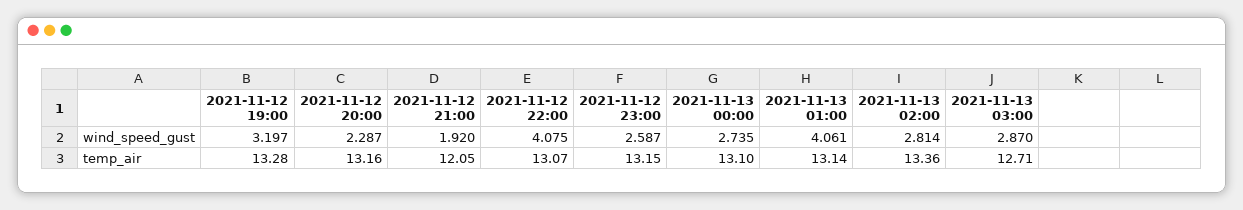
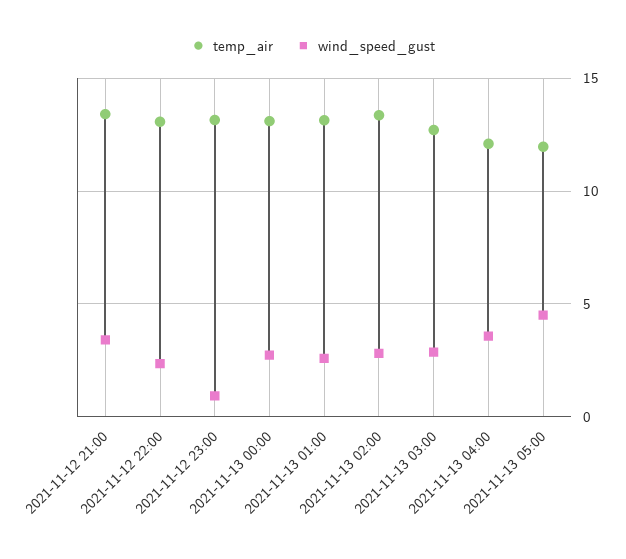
wind_speed_gust, 2021-11-12 19:00: 3.197 -> none
wind_speed_gust, 2021-11-12 20:00: 2.287 -> none
wind_speed_gust, 2021-11-12 21:00: 1.92 -> 3.5
wind_speed_gust, 2021-11-12 22:00: 4.075 -> 2.5
wind_speed_gust, 2021-11-12 23:00: 2.587 -> 1
wind_speed_gust, 2021-11-13 01:00: 4.061 -> 2.5
temp_air, 2021-11-12 19:00: 13.28 -> none
temp_air, 2021-11-12 20:00: 13.16 -> none
temp_air, 2021-11-12 21:00: 12.05 -> 13.5
temp_air, 2021-11-13 04:00: none -> 12
wind_speed_gust, 2021-11-13 04:00: none -> 3.5
temp_air, 2021-11-13 05:00: none -> 12
wind_speed_gust, 2021-11-13 05:00: none -> 4.5

